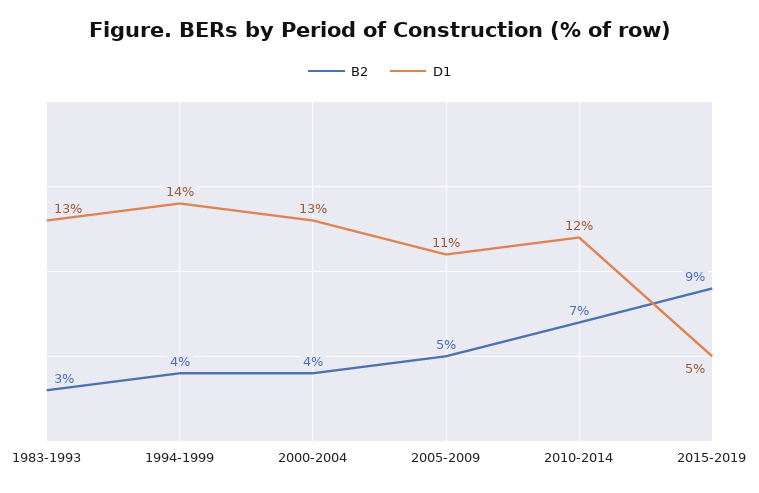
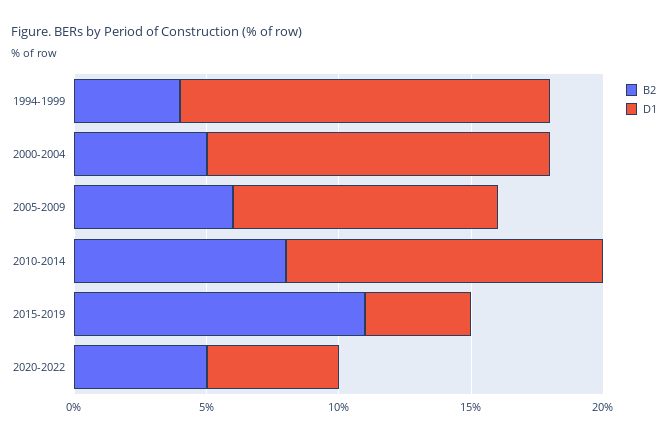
B2, 1983-1993: 3 -> none
D1, 1983-1993: 13 -> none
B2, 2000-2004: 4 -> 5
B2, 2005-2009: 5 -> 6
D1, 2005-2009: 11 -> 10
B2, 2010-2014: 7 -> 8
B2, 2015-2019: 9 -> 11
D1, 2015-2019: 5 -> 4
B2, 2020-2022: none -> 5
D1, 2020-2022: none -> 5

